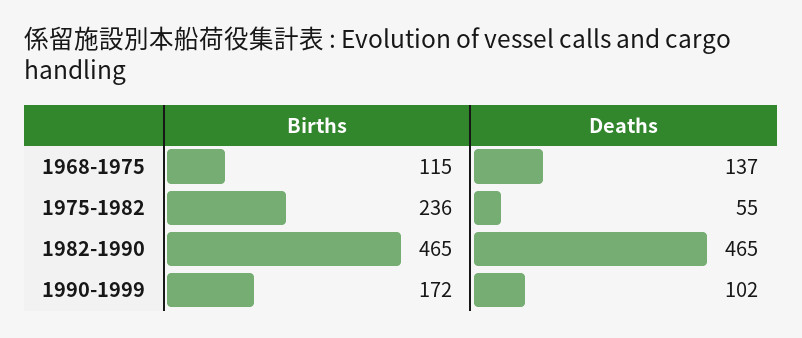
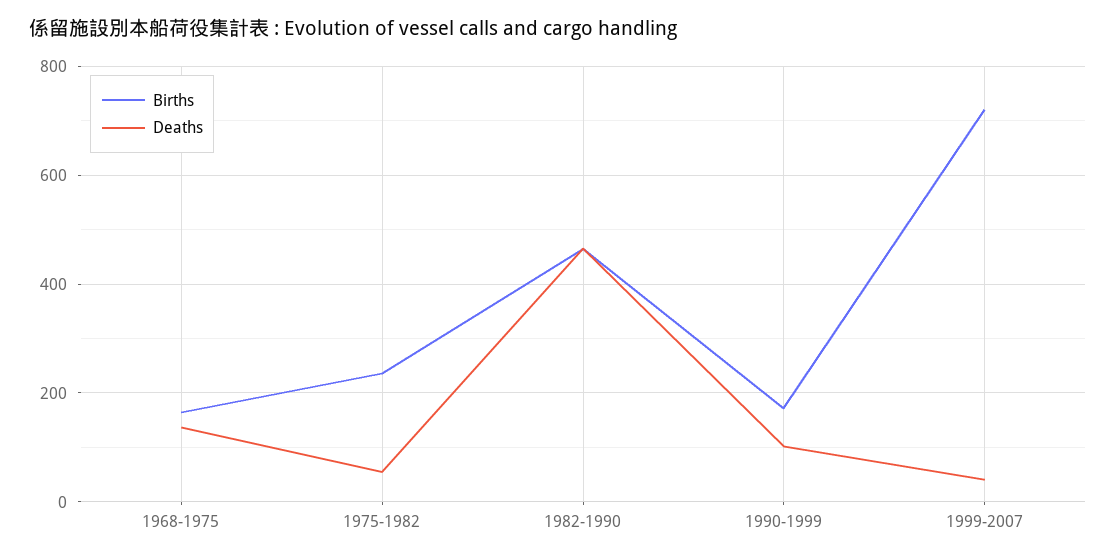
Births, 1968-1975: 115 -> 160
Births, 1999-2007: none -> 720
Deaths, 1999-2007: none -> 40

